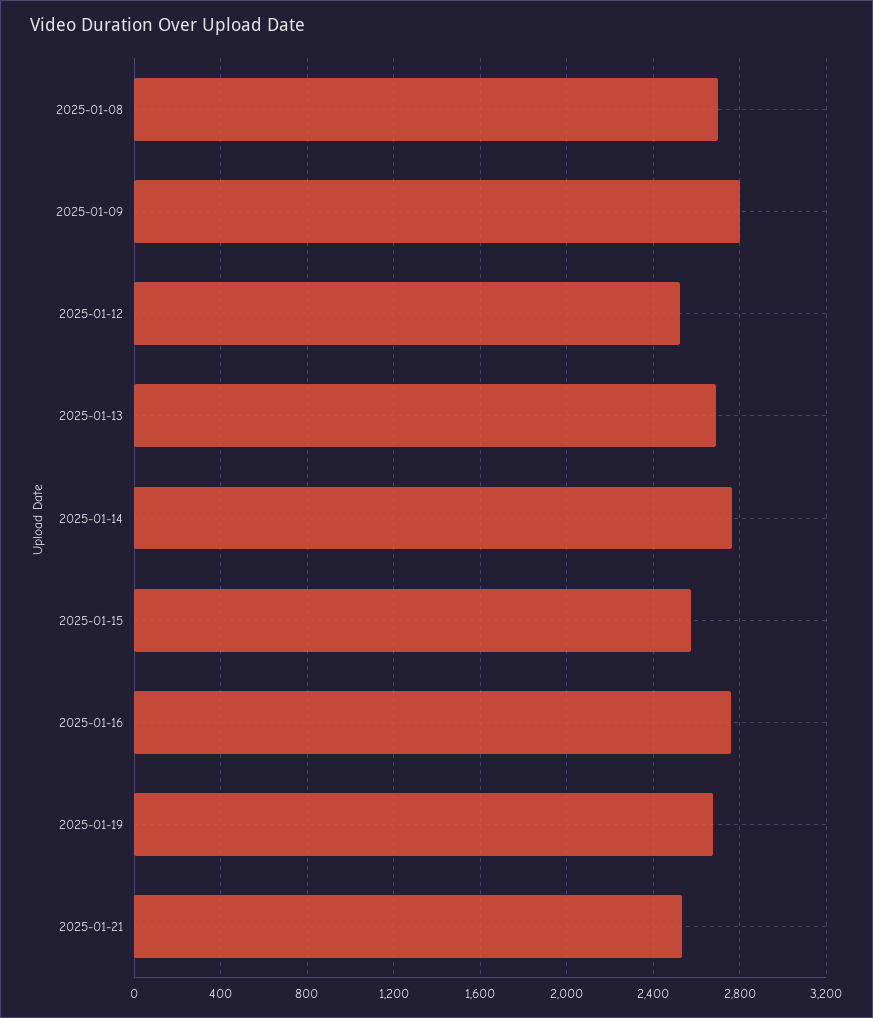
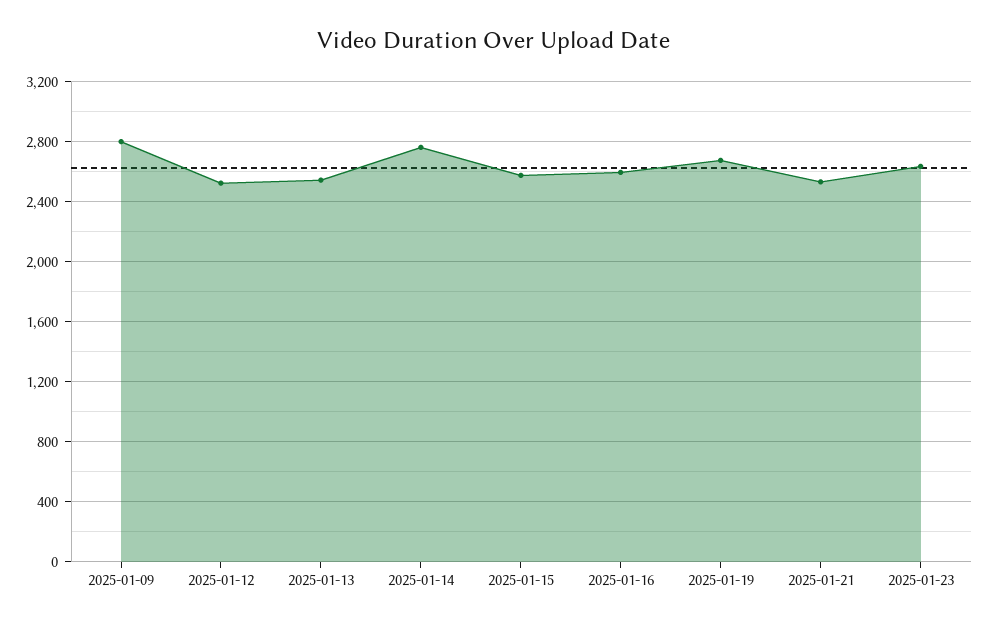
2025-01-08: 2700 -> none
2025-01-13: 2700 -> 2550
2025-01-16: 2750 -> 2600
2025-01-23: none -> 2650

